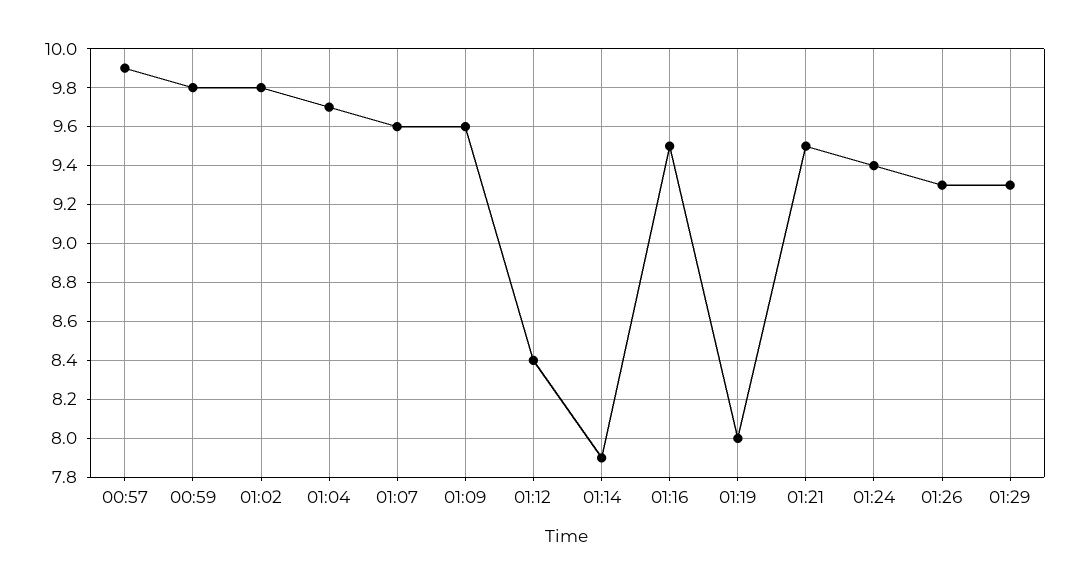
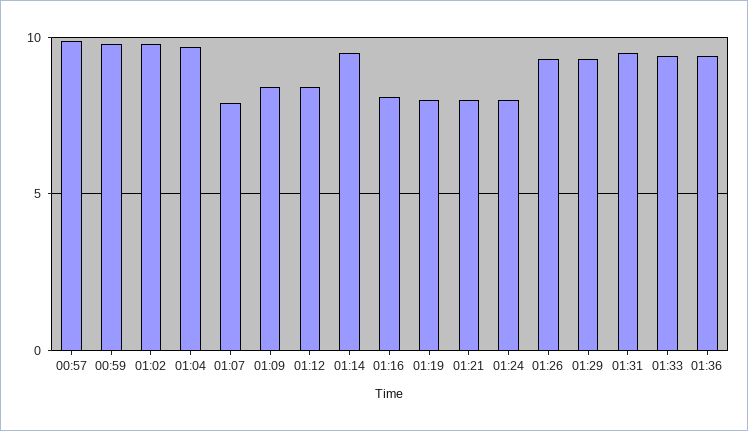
01:07: 9.6 -> 8
01:09: 9.6 -> 8.5
01:14: 7.9 -> 9.5
01:16: 9.5 -> 8
01:21: 9.5 -> 8
01:24: 9.4 -> 8
01:31: none -> 9.5
01:33: none -> 9.5
01:36: none -> 9.5

